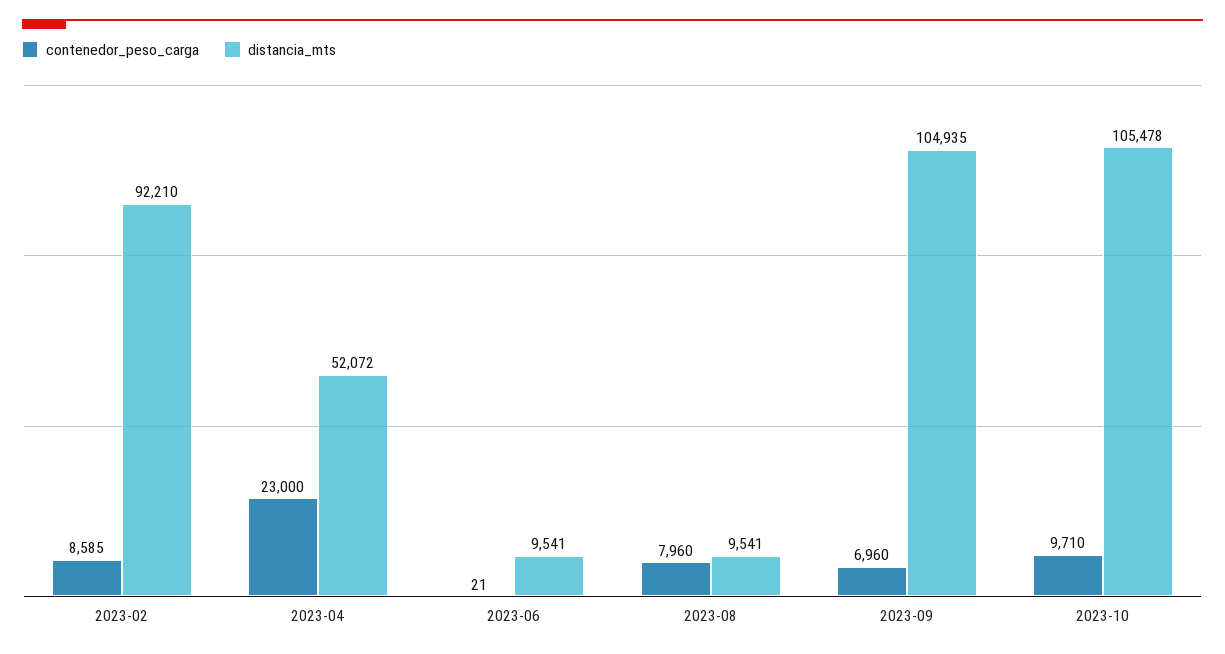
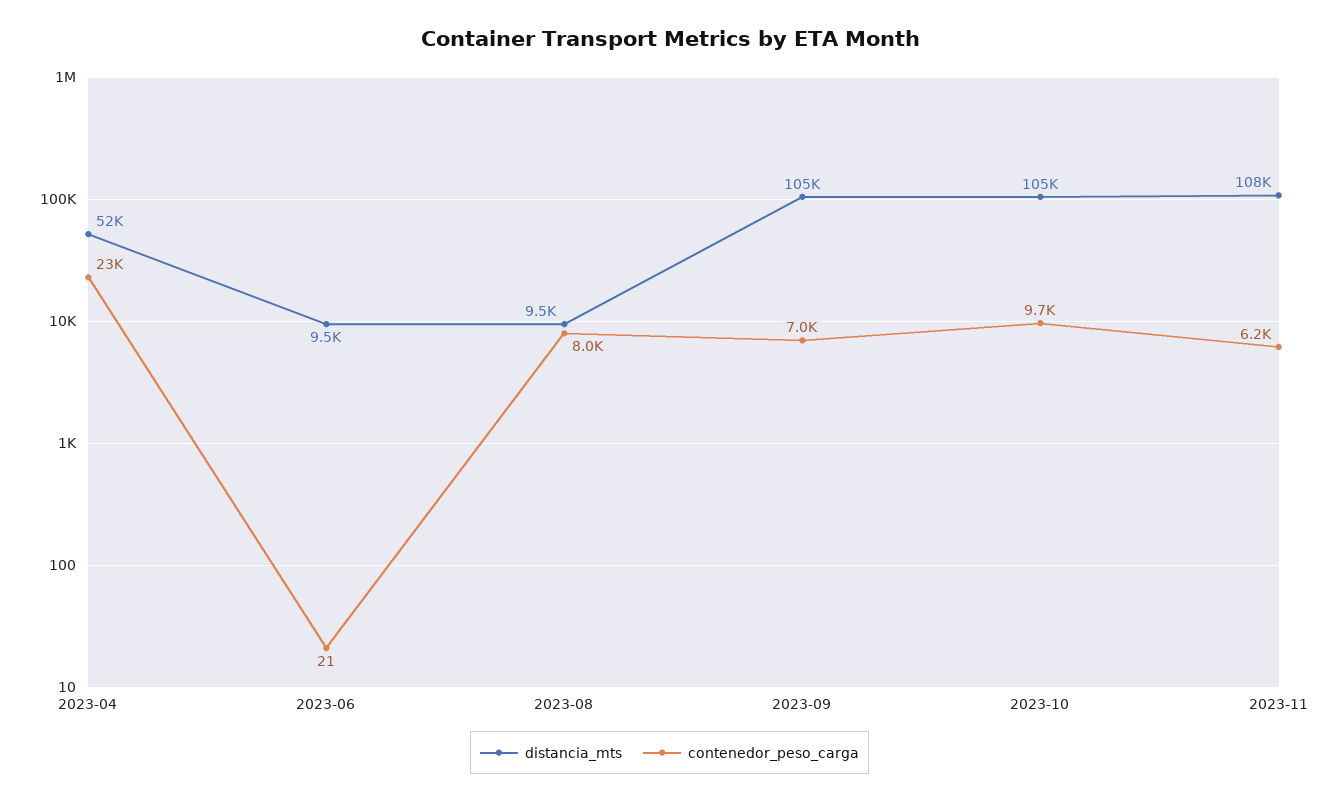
contenedor_peso_carga, 2023-02: 8585 -> none
distancia_mts, 2023-02: 92210 -> none
distancia_mts, 2023-11: none -> 108000
contenedor_peso_carga, 2023-11: none -> 6200

